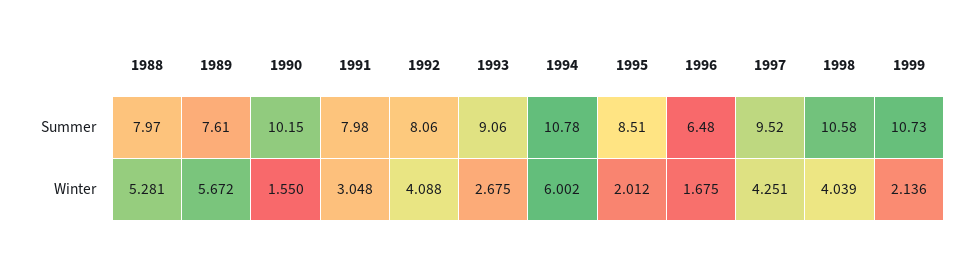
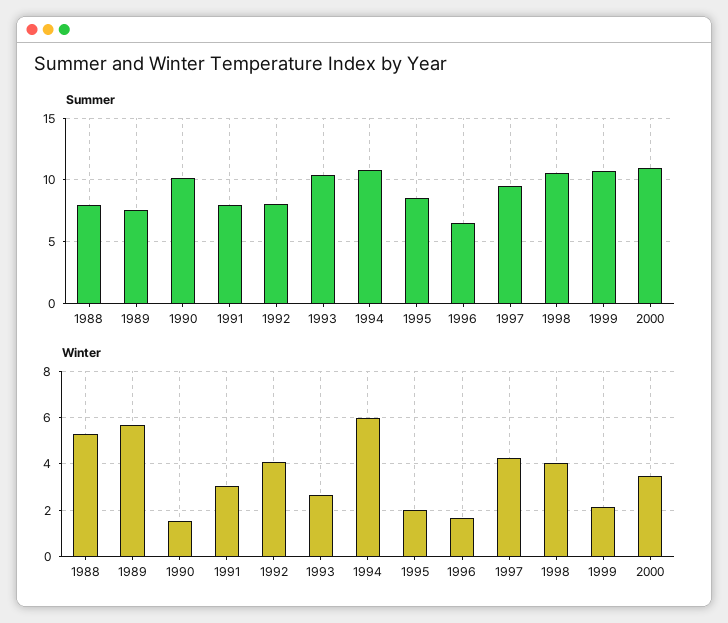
Summer, 1993: 9.06 -> 10.5
Summer, 2000: none -> 11
Winter, 2000: none -> 3.5

